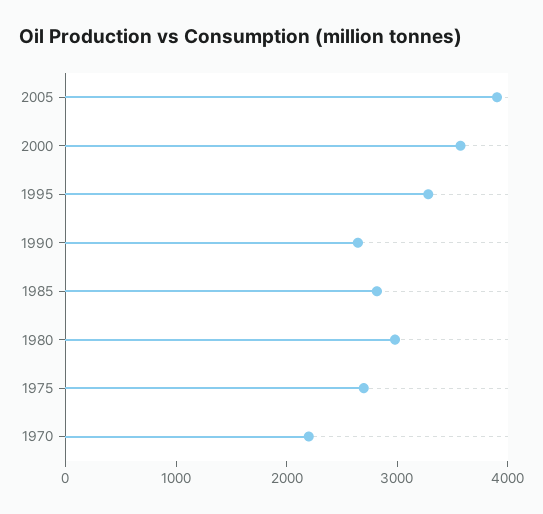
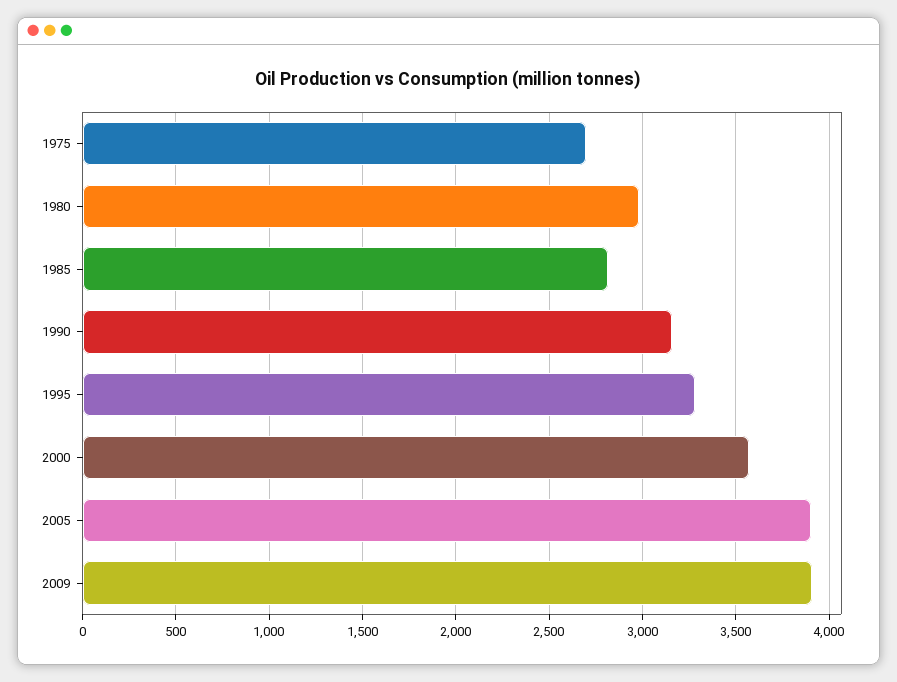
1990: 2600 -> 3150
1970: 2200 -> none
2009: none -> 3900

